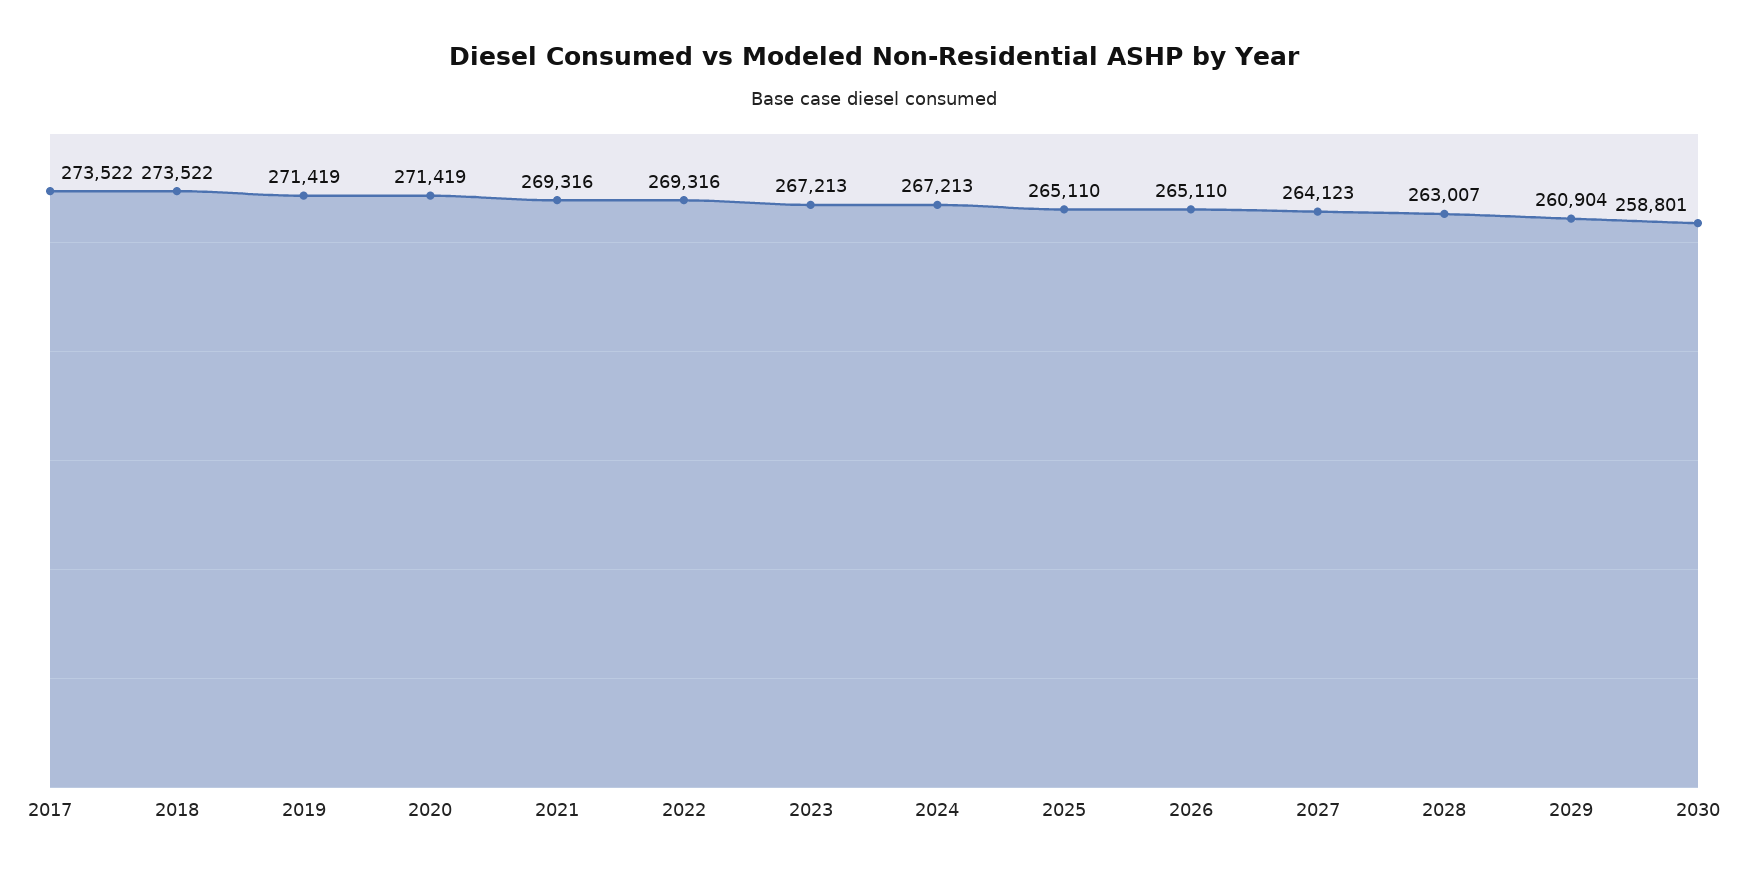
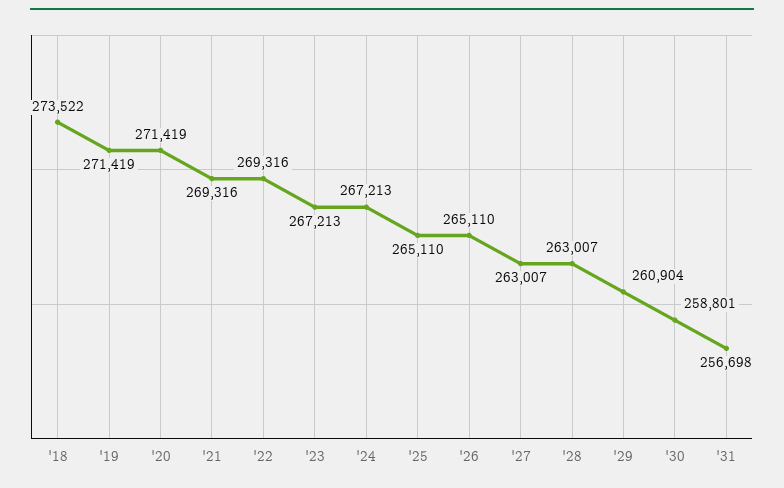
2017: 273522 -> none
2027: 264123 -> 263007
'31: none -> 256698

